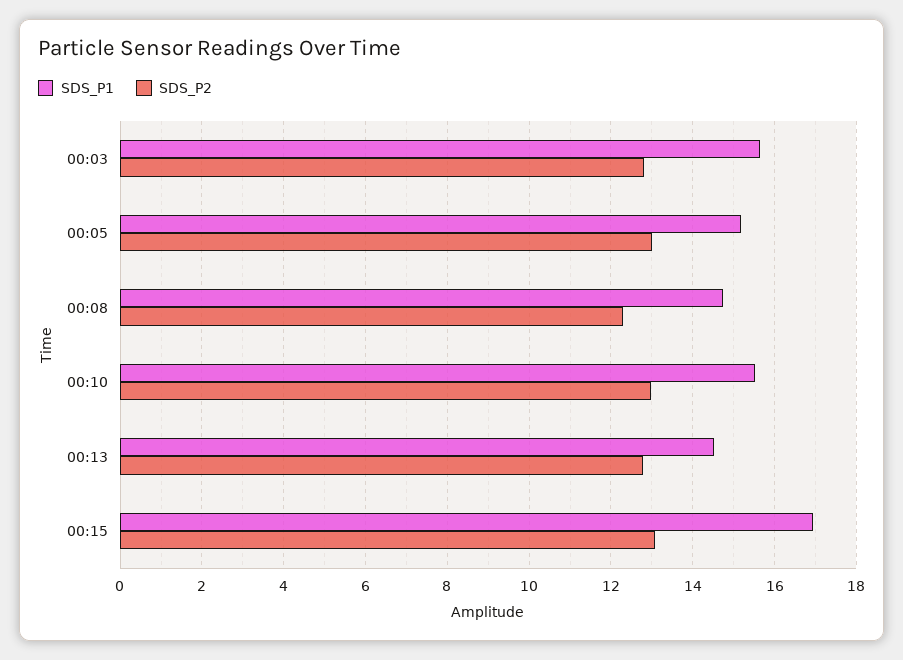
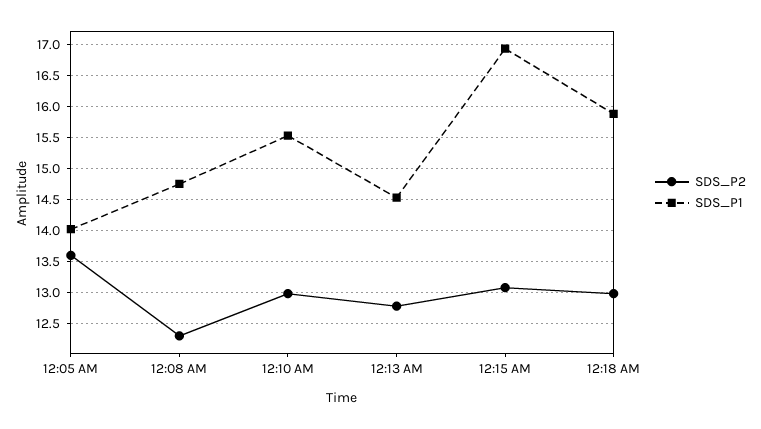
SDS_P1, 00:03: 15.6 -> none
SDS_P2, 00:03: 12.8 -> none
SDS_P1, 00:05: 15.2 -> 14
SDS_P2, 00:05: 13 -> 13.6
SDS_P2, 12:18 AM: none -> 13
SDS_P1, 12:18 AM: none -> 15.9

